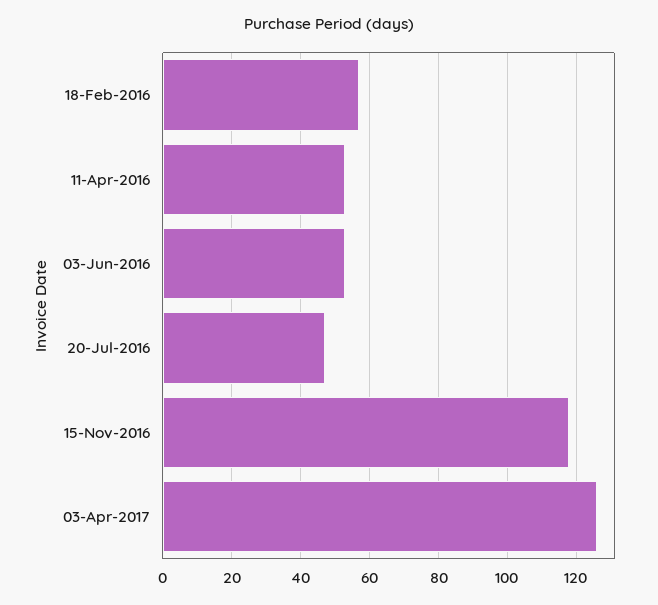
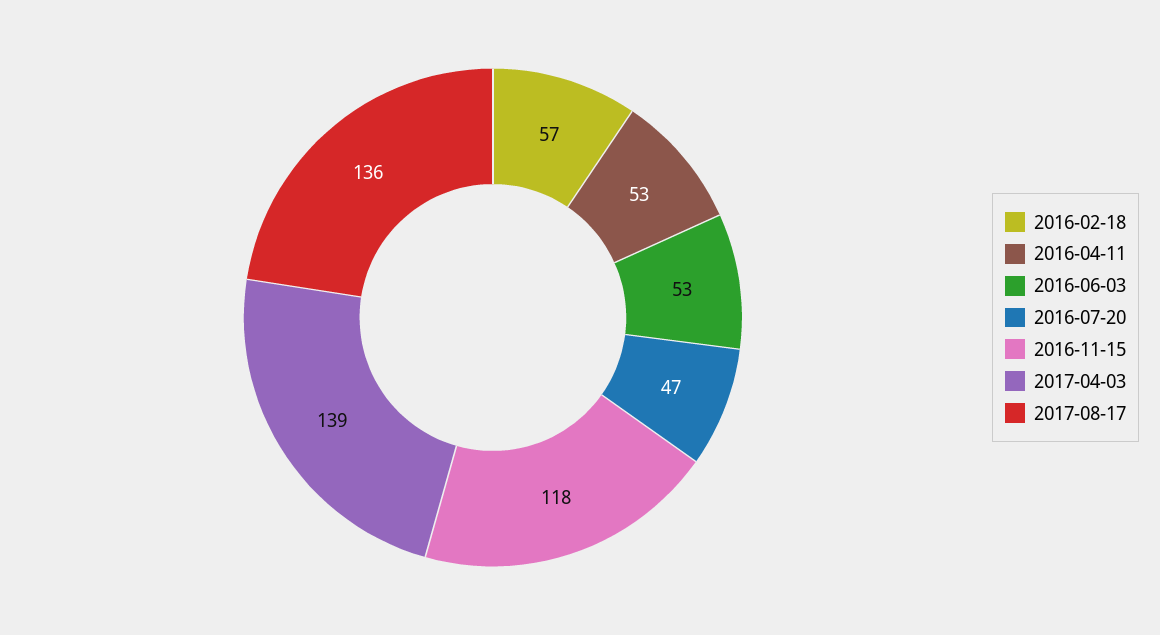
03-Apr-2017: 125 -> 139
2017-08-17: none -> 136

